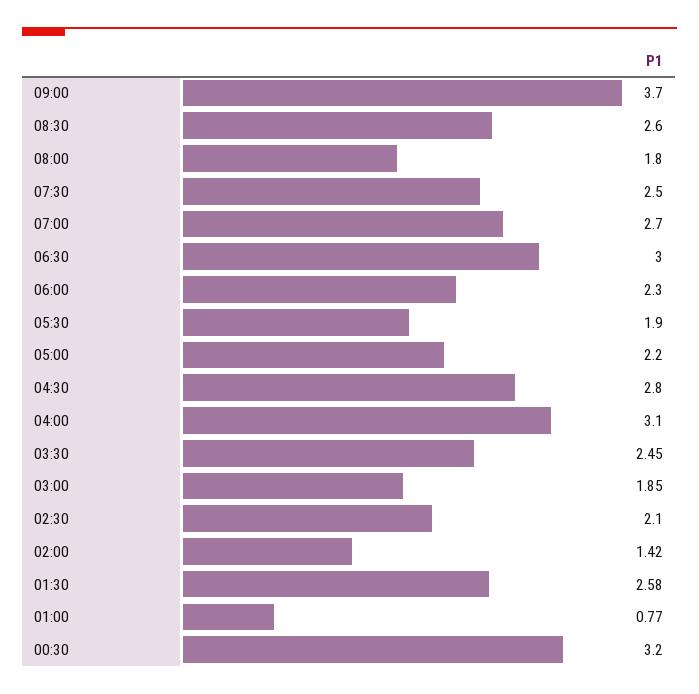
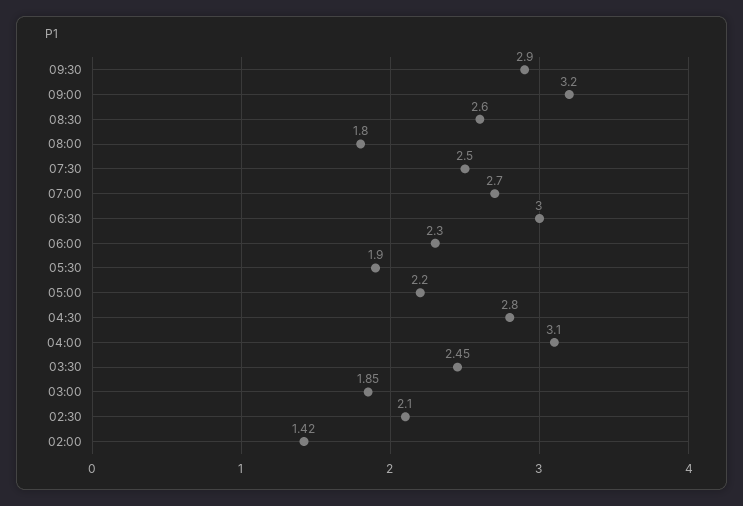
09:00: 3.7 -> 3.2
01:30: 2.58 -> none
01:00: 0.77 -> none
00:30: 3.2 -> none
09:30: none -> 2.9

